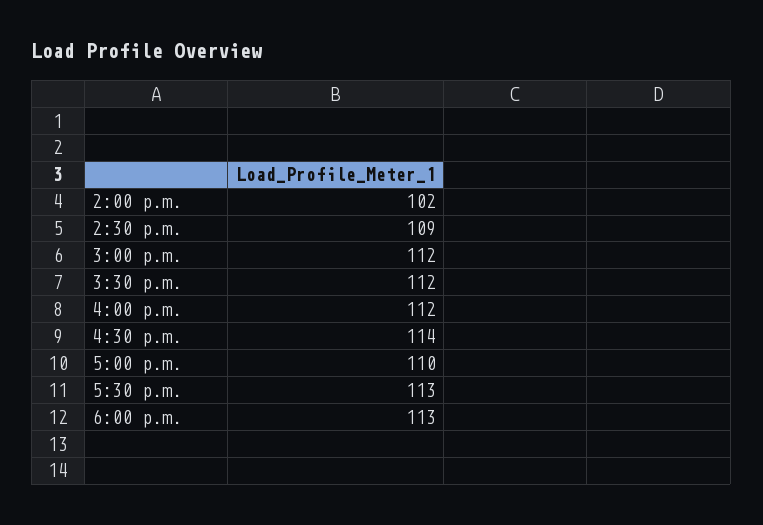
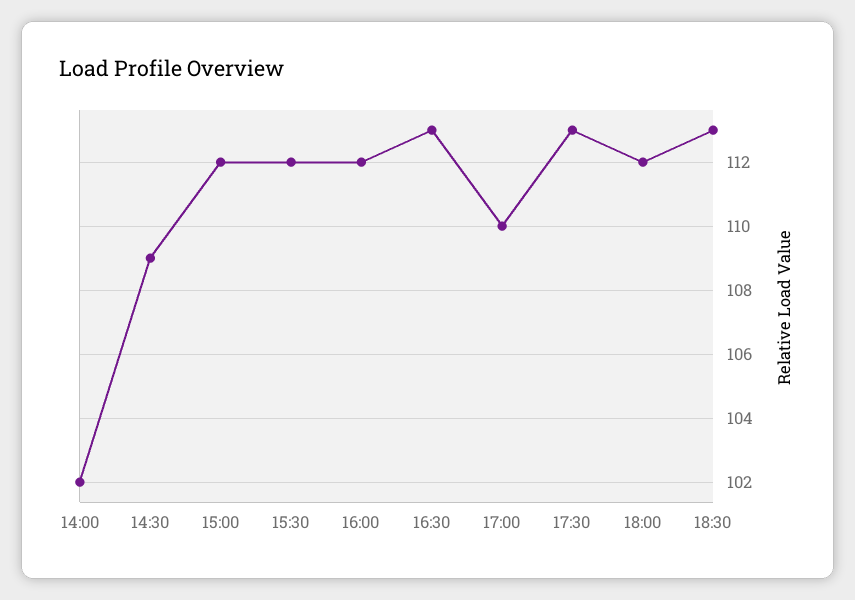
4:30 p.m.: 114 -> 113
6:00 p.m.: 113 -> 112
18:30: none -> 113

